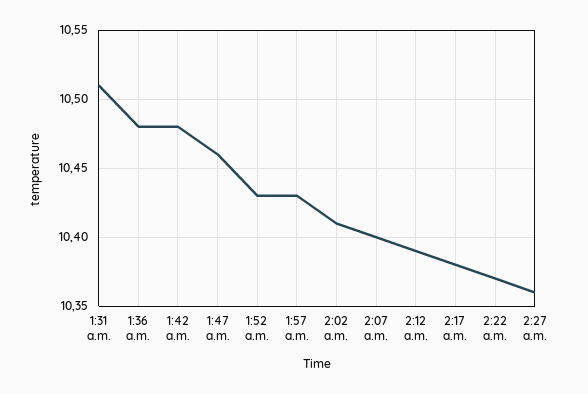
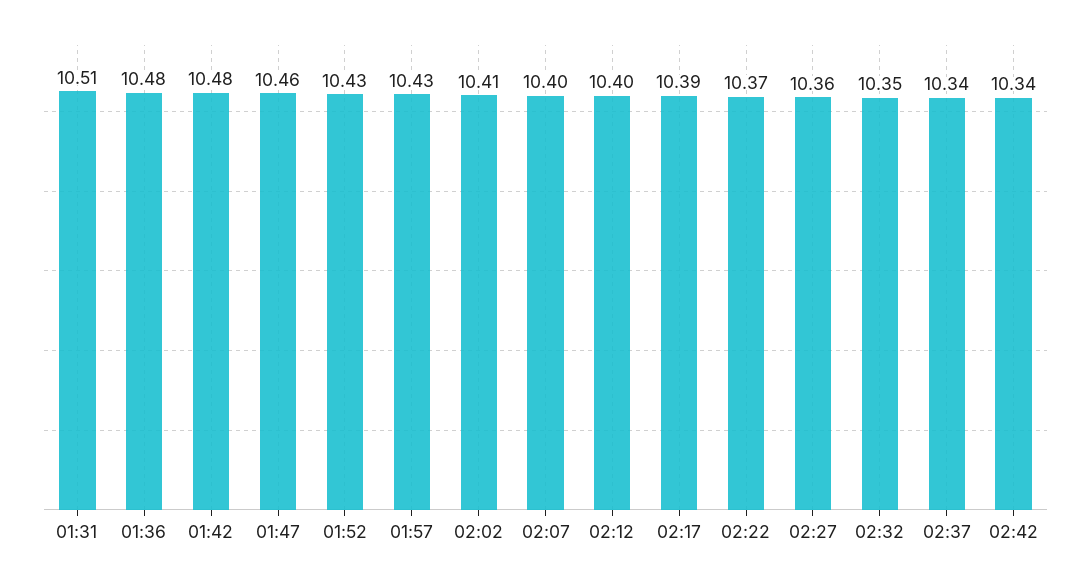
2:12 a.m.: 10.39 -> 10.4
2:17 a.m.: 10.38 -> 10.39
02:32: none -> 10.35
02:37: none -> 10.34
02:42: none -> 10.34

